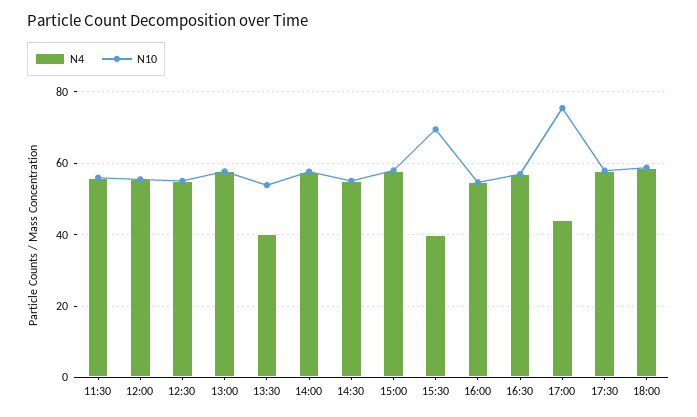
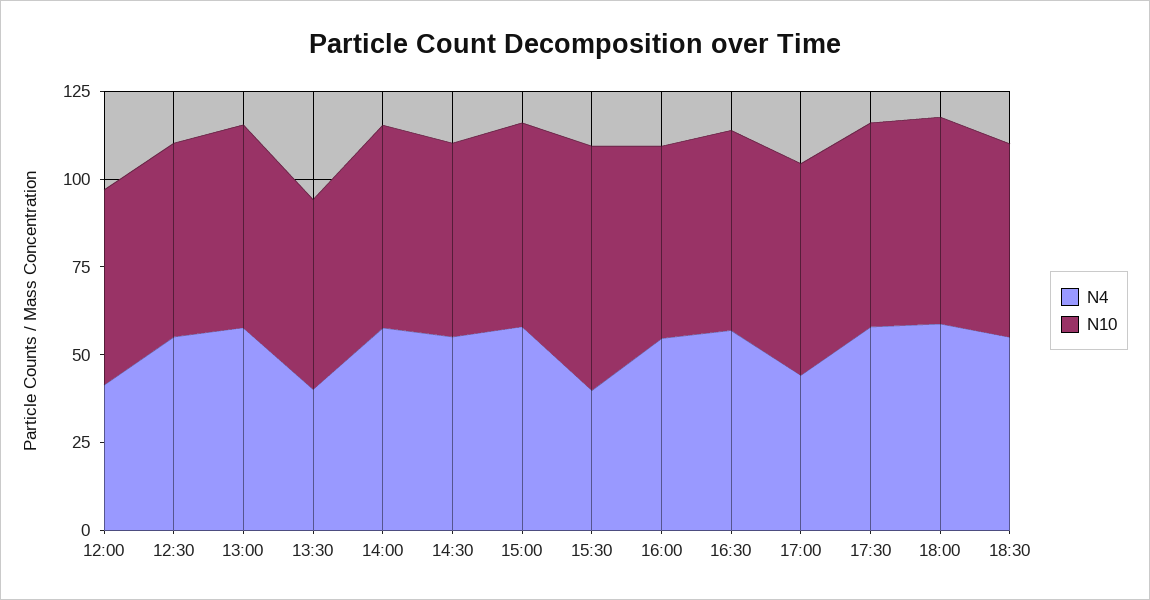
N4, 11:30: 56 -> none
N10, 11:30: 56 -> none
N4, 12:00: 56 -> 40
N10, 17:00: 76 -> 60
N4, 18:30: none -> 55
N10, 18:30: none -> 55

